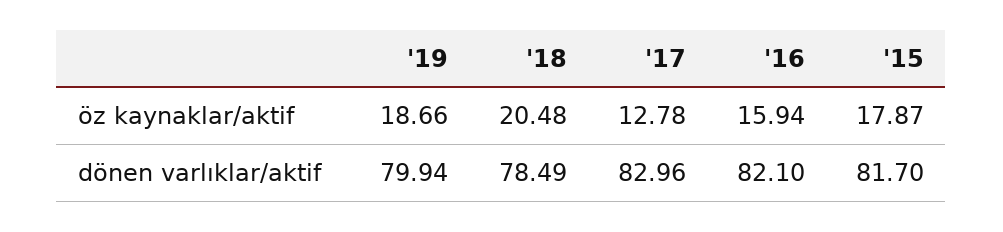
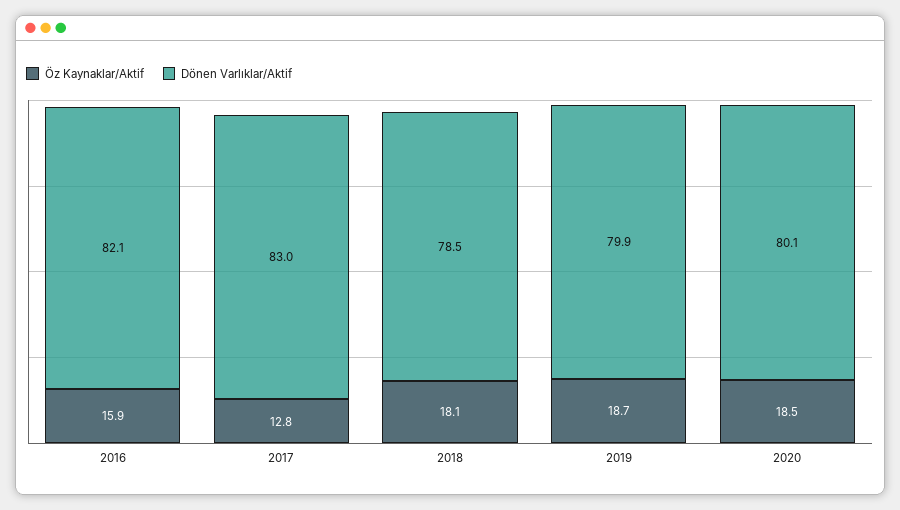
öz kaynaklar/aktif, '18: 20.48 -> 18.1
öz kaynaklar/aktif, '15: 17.87 -> none
dönen varlıklar/aktif, '15: 81.7 -> none
öz kaynaklar/aktif, 2020: none -> 18.5
dönen varlıklar/aktif, 2020: none -> 80.1

